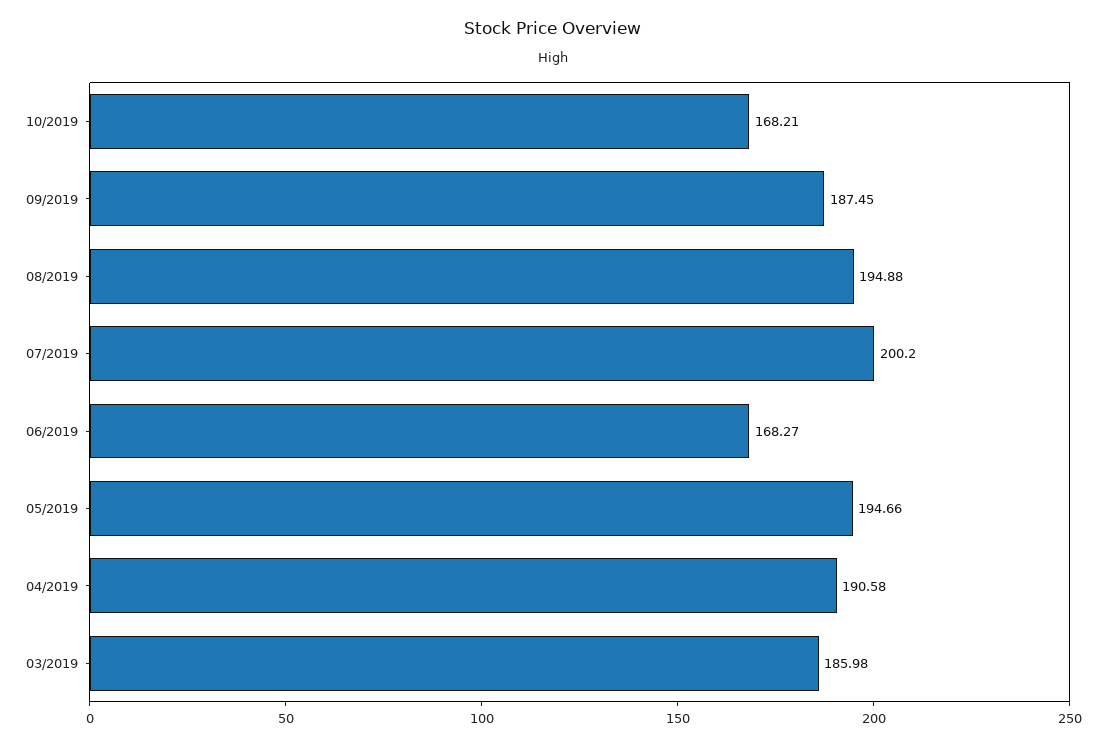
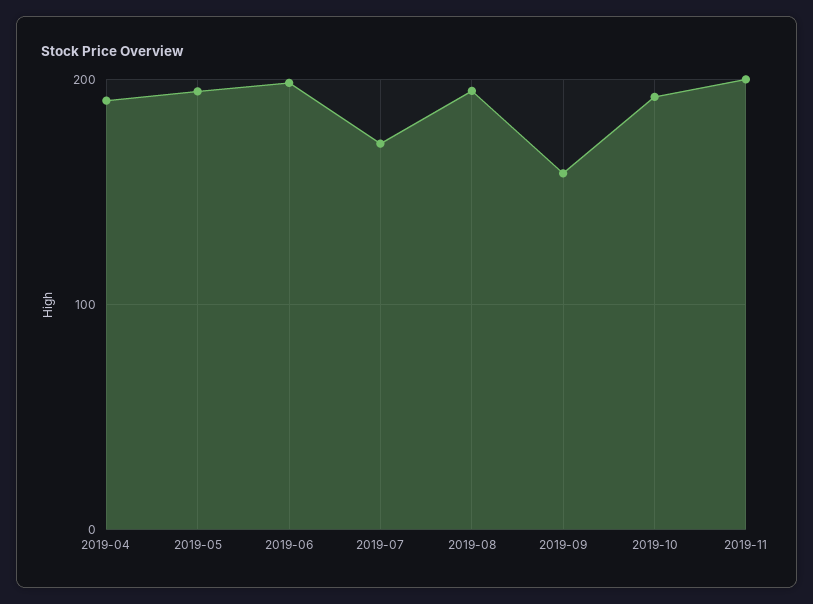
10/2019: 168.21 -> 190
09/2019: 187.45 -> 160
07/2019: 200.2 -> 170
06/2019: 168.27 -> 200
03/2019: 185.98 -> none
2019-11: none -> 200

